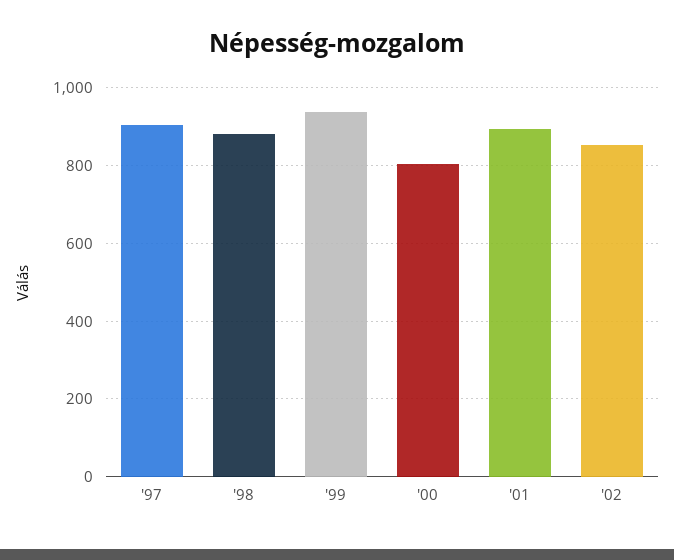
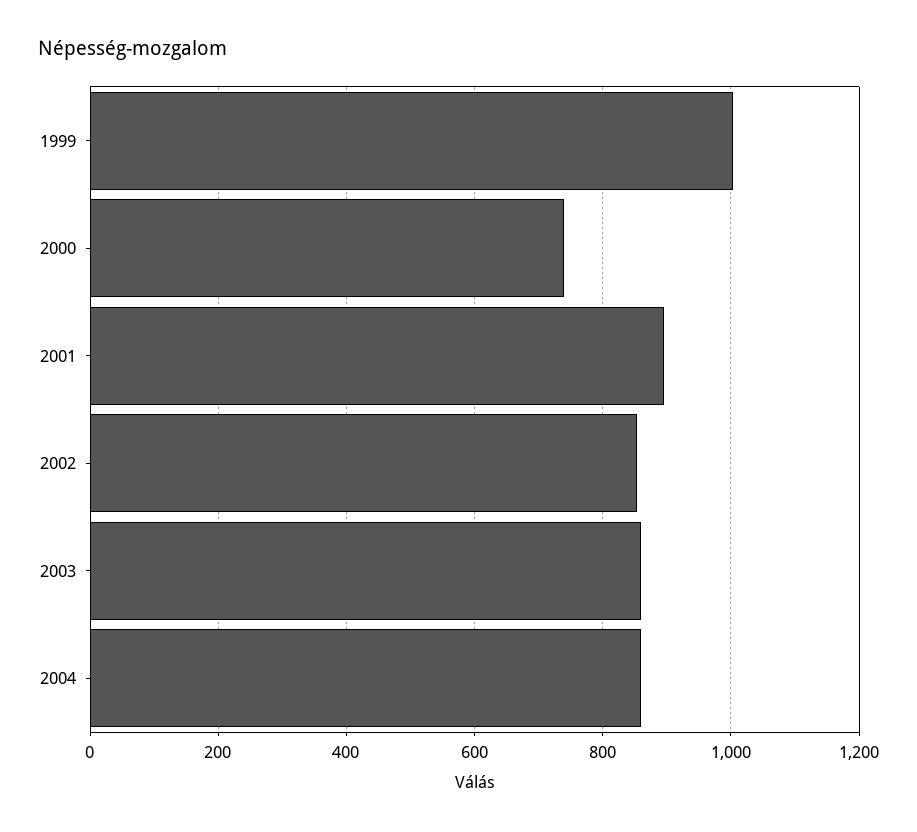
'97: 900 -> none
'98: 880 -> none
'99: 940 -> 1000
'00: 800 -> 740
2003: none -> 860
2004: none -> 860

